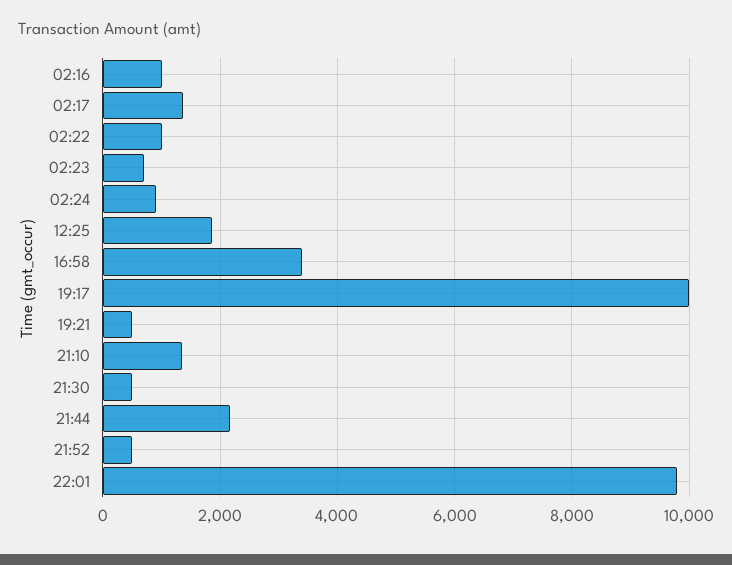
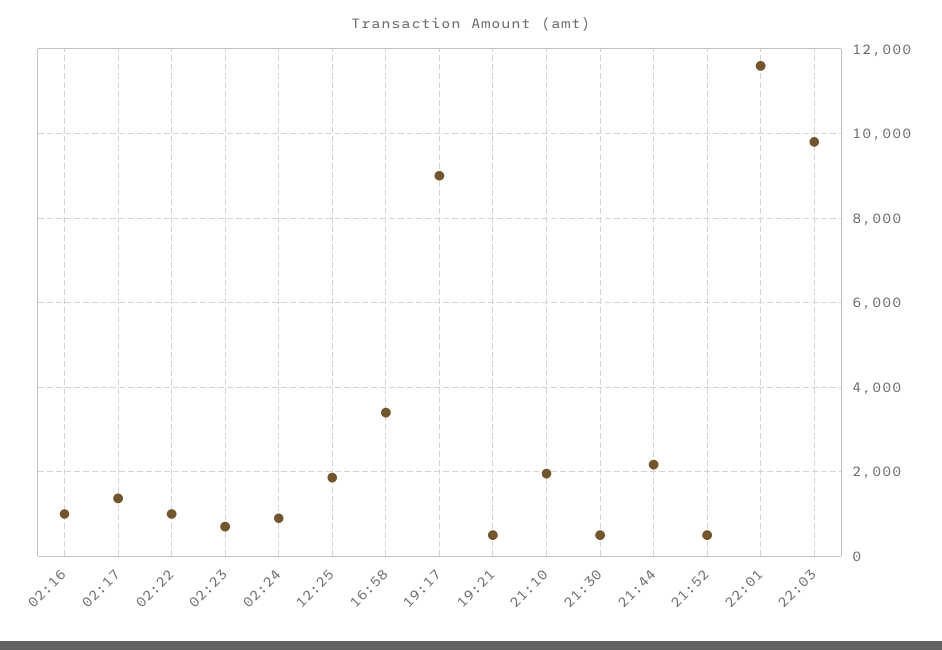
19:17: 10000 -> 9000
21:10: 1400 -> 2000
22:01: 9800 -> 11600
22:03: none -> 9800

